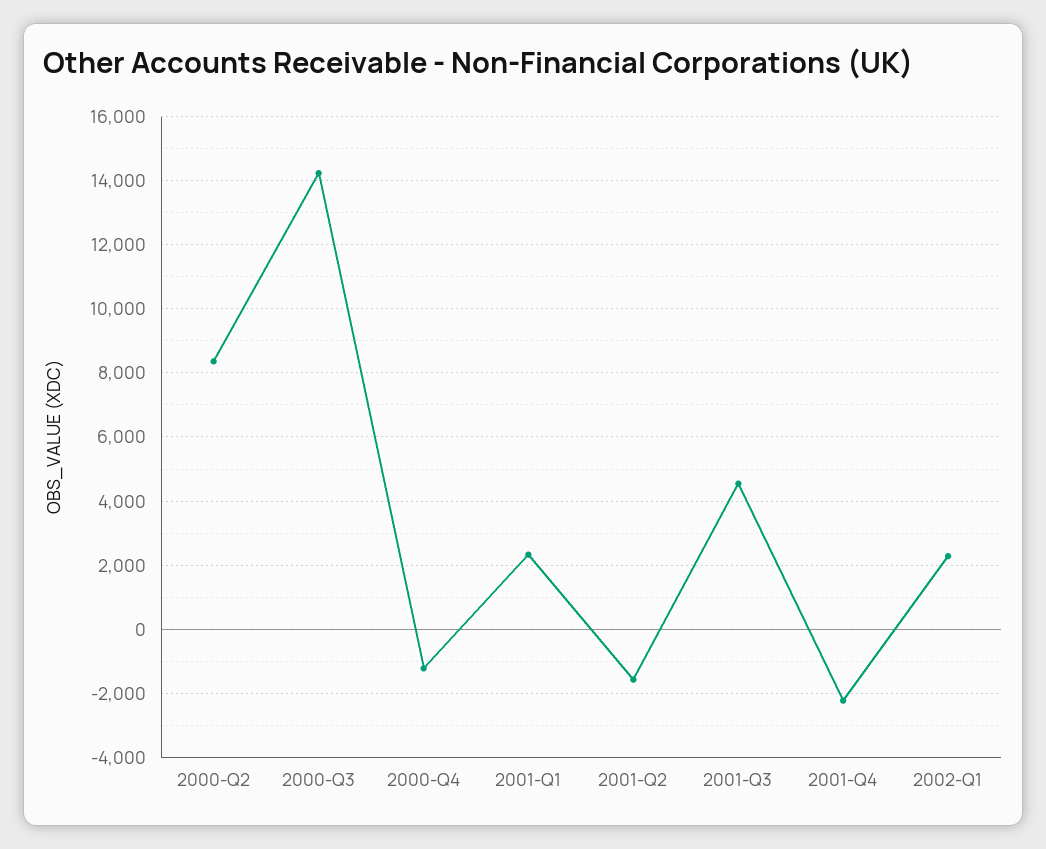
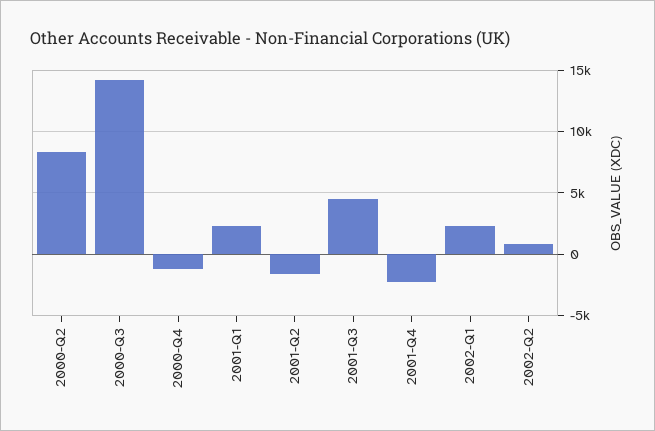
2002-Q2: none -> 1000

